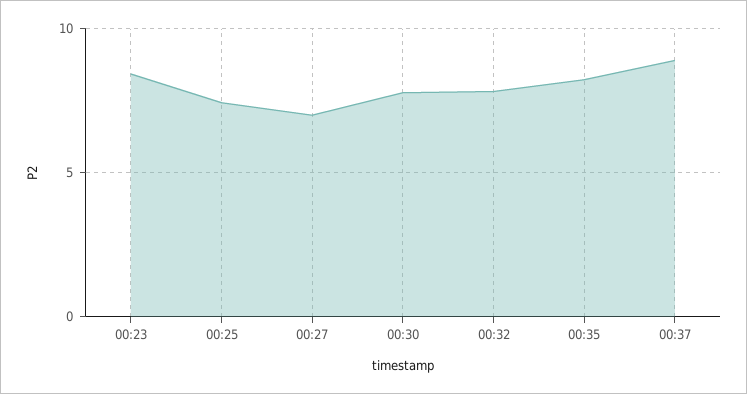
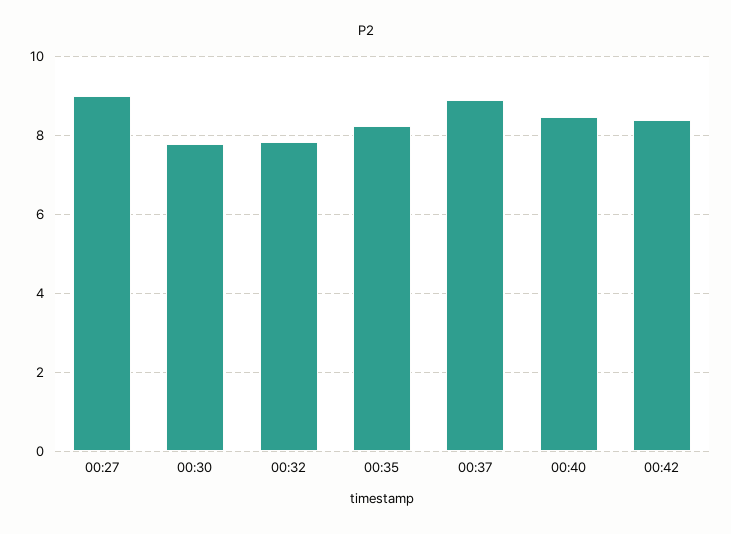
00:23: 8.5 -> none
00:25: 7.5 -> none
00:27: 7 -> 9
00:40: none -> 8.4
00:42: none -> 8.4

